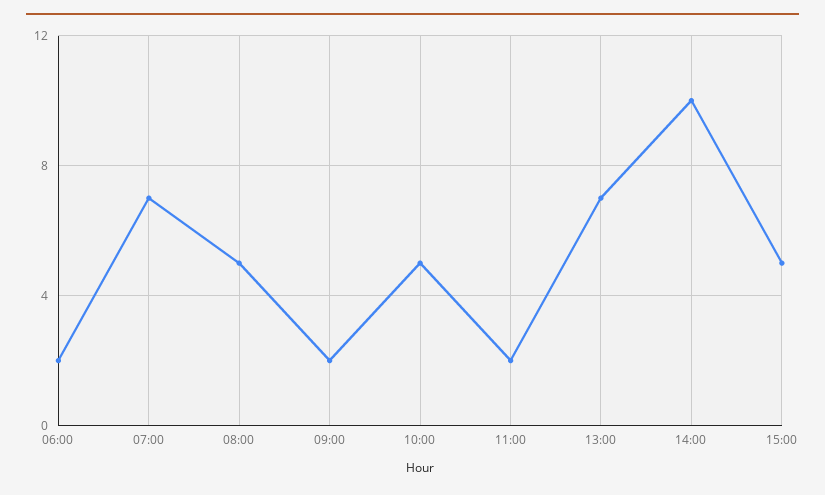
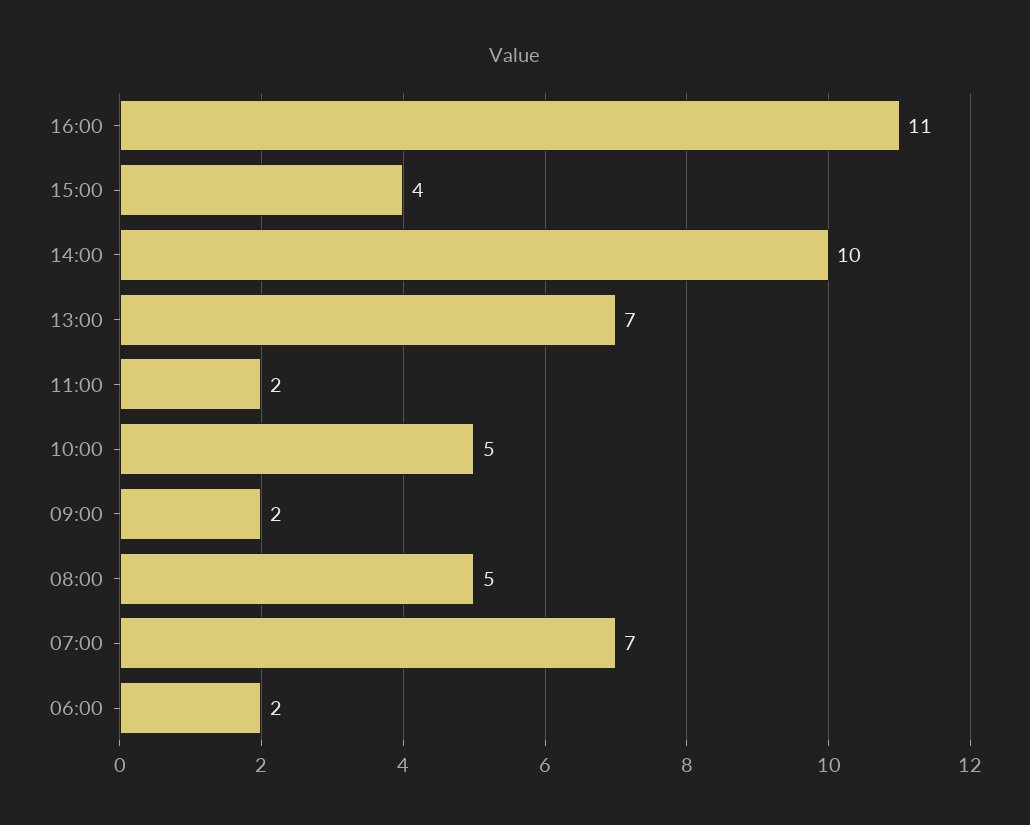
15:00: 5 -> 4
16:00: none -> 11

